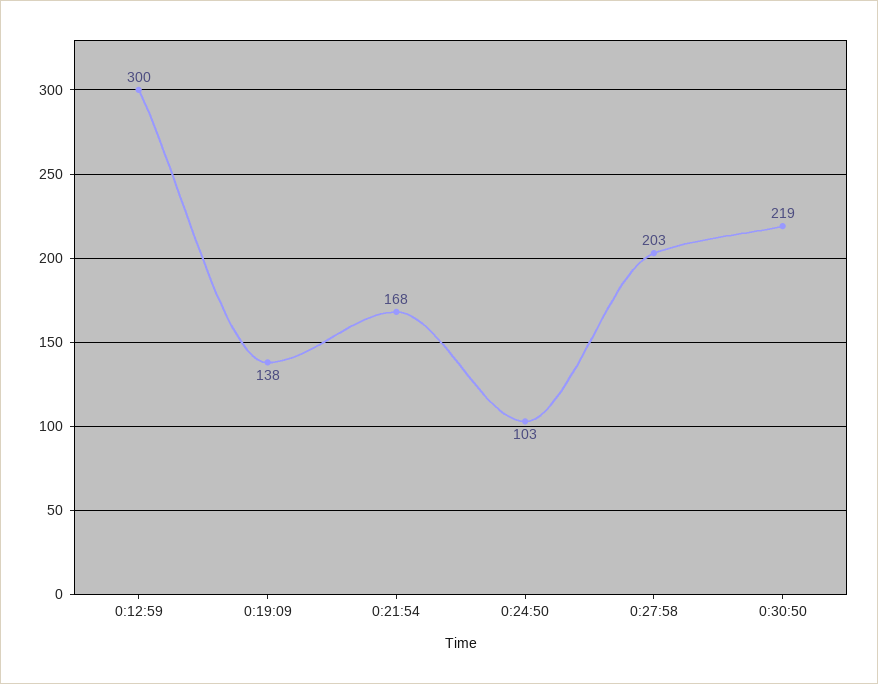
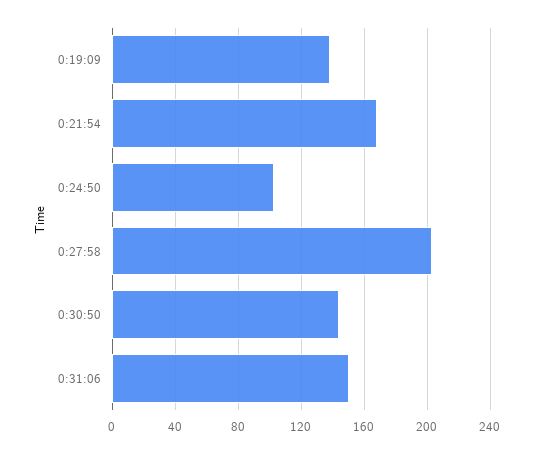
0:12:59: 300 -> none
0:30:50: 219 -> 145
0:31:06: none -> 150

